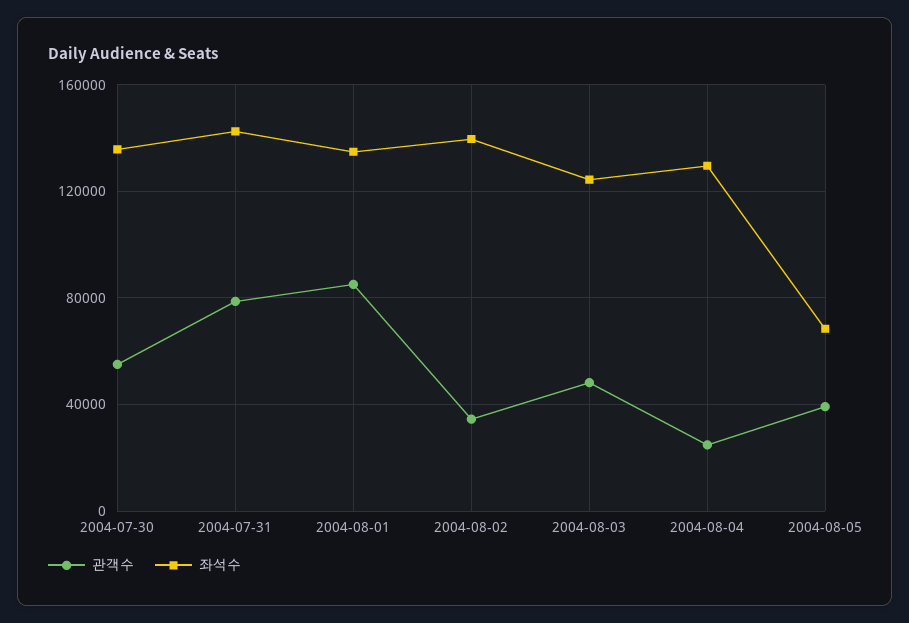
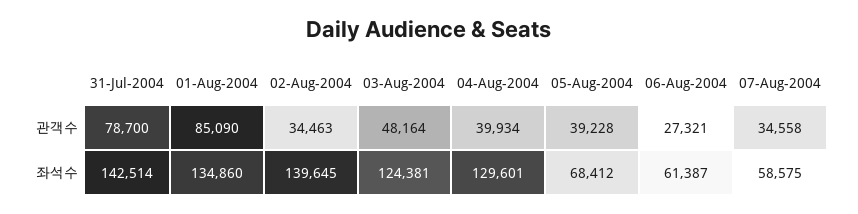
관객수, 2004-07-30: 55000 -> none
좌석수, 2004-07-30: 135000 -> none
관객수, 2004-08-04: 25000 -> 39934
관객수, 06-Aug-2004: none -> 27321
관객수, 07-Aug-2004: none -> 34558
좌석수, 06-Aug-2004: none -> 61387
좌석수, 07-Aug-2004: none -> 58575

